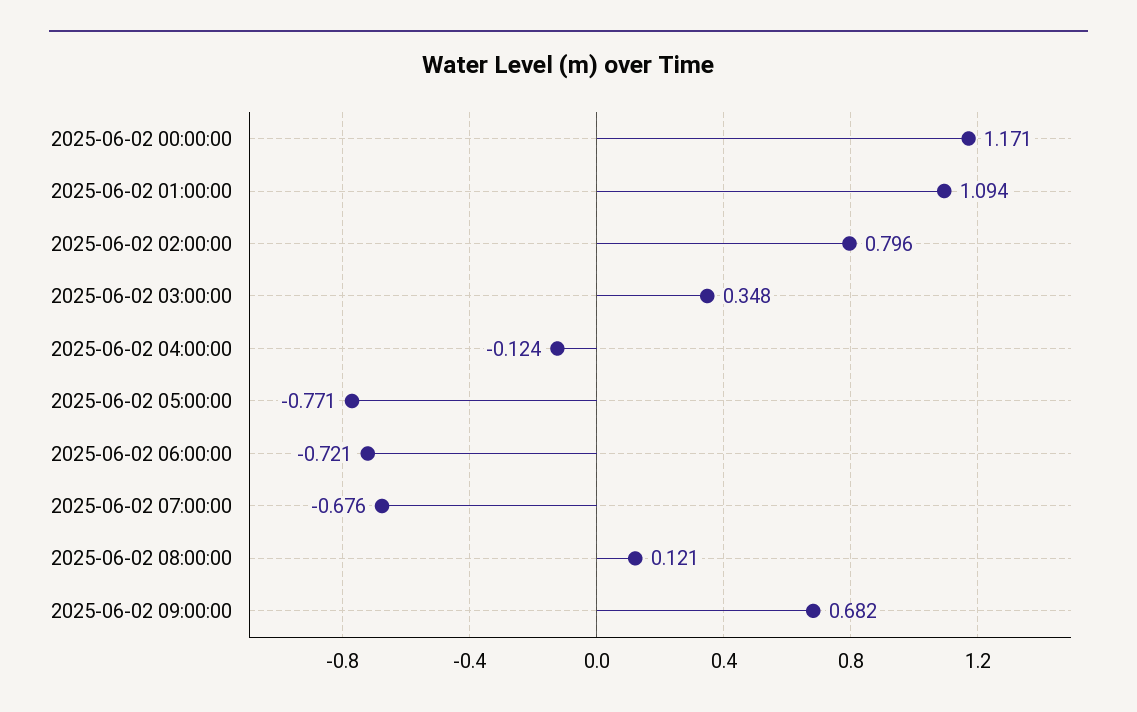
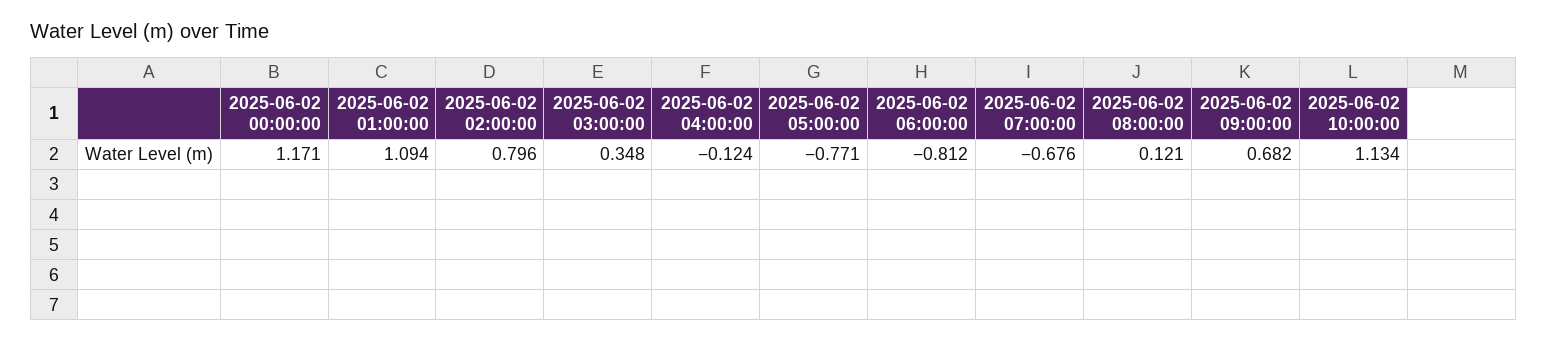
2025-06-02 06:00:00: -0.721 -> -0.812
2025-06-02 10:00:00: none -> 1.134

